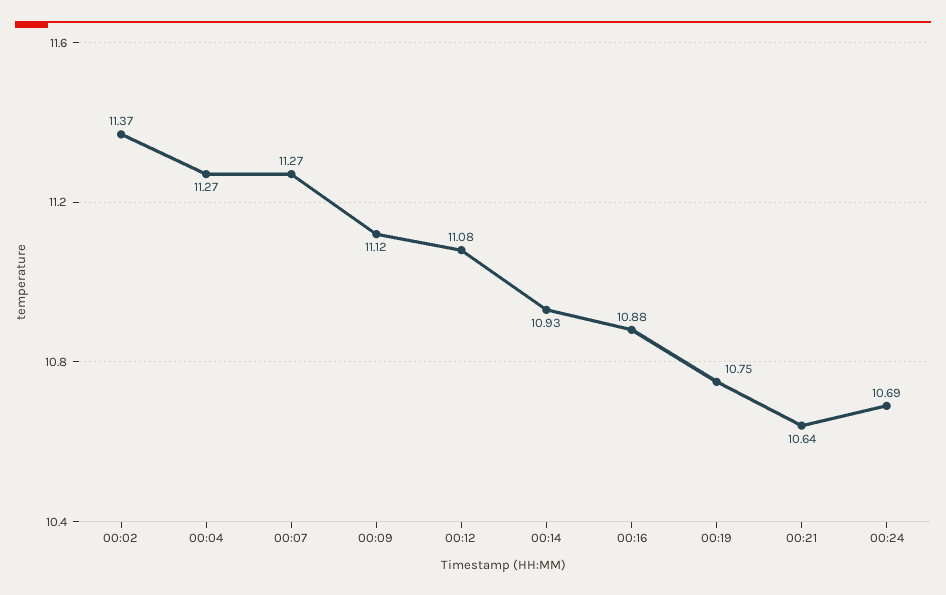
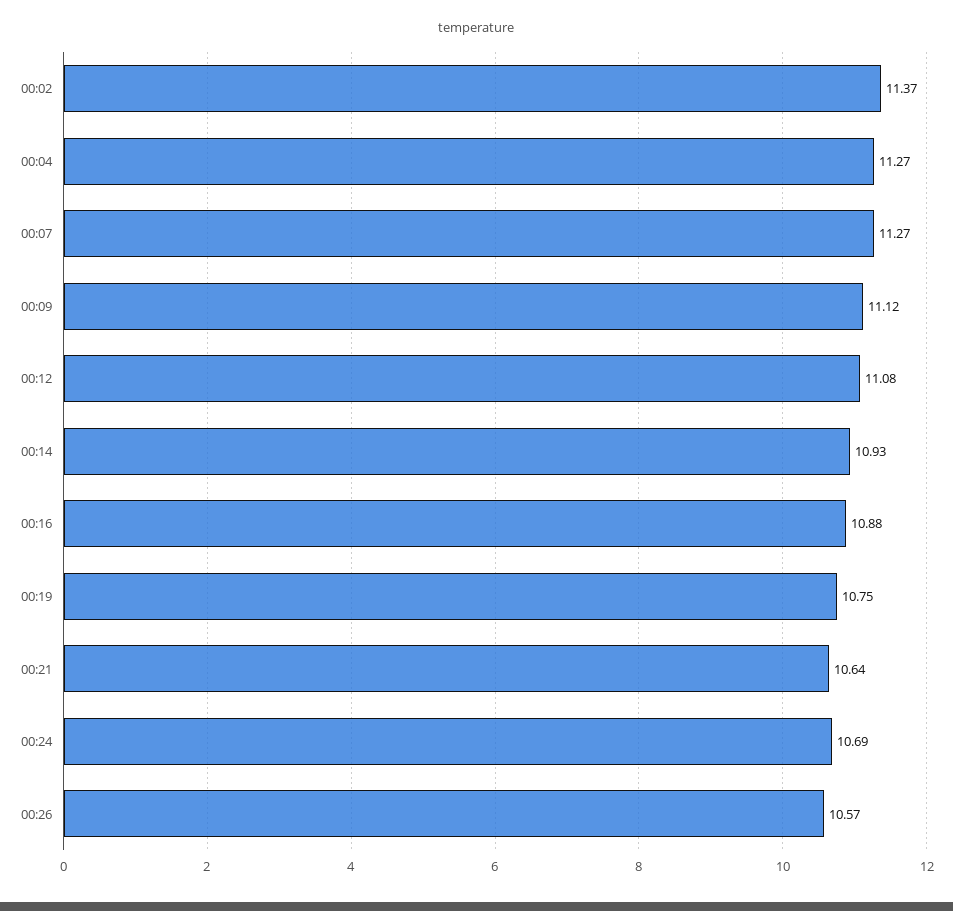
00:26: none -> 10.57

